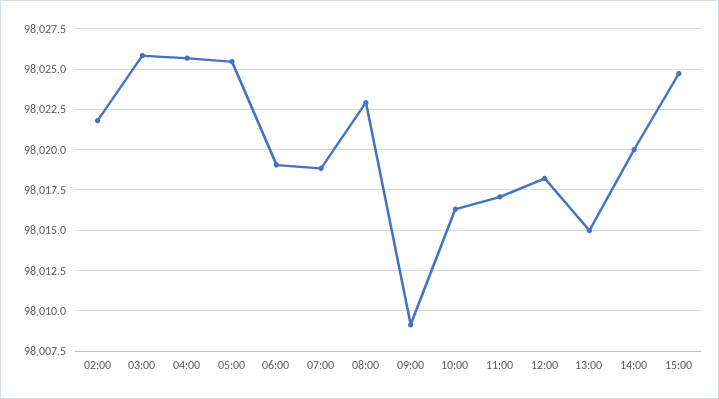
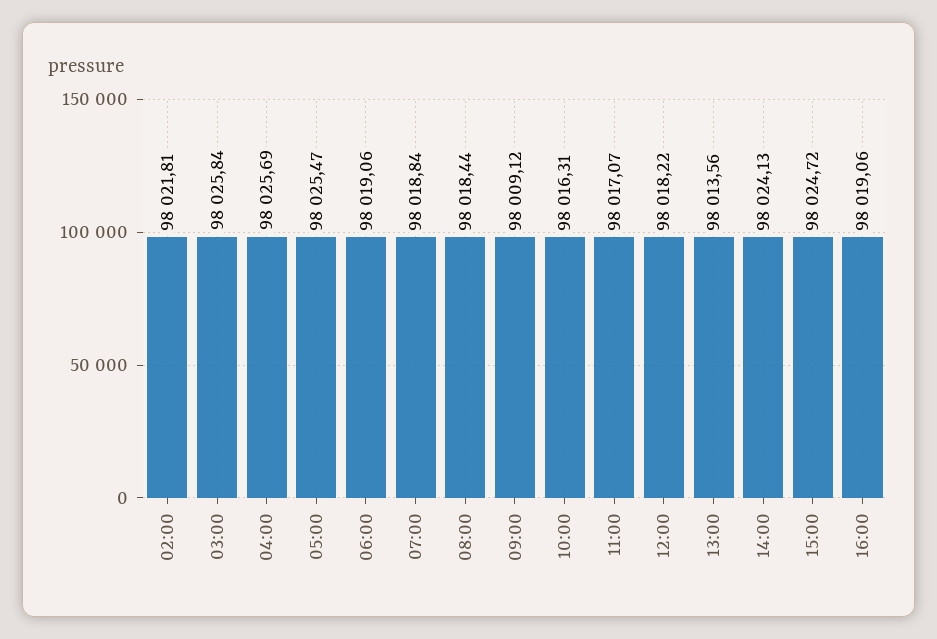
08:00: 98023 -> 98018.44
13:00: 98015 -> 98013.56
14:00: 98020 -> 98024.13
16:00: none -> 98019.06

